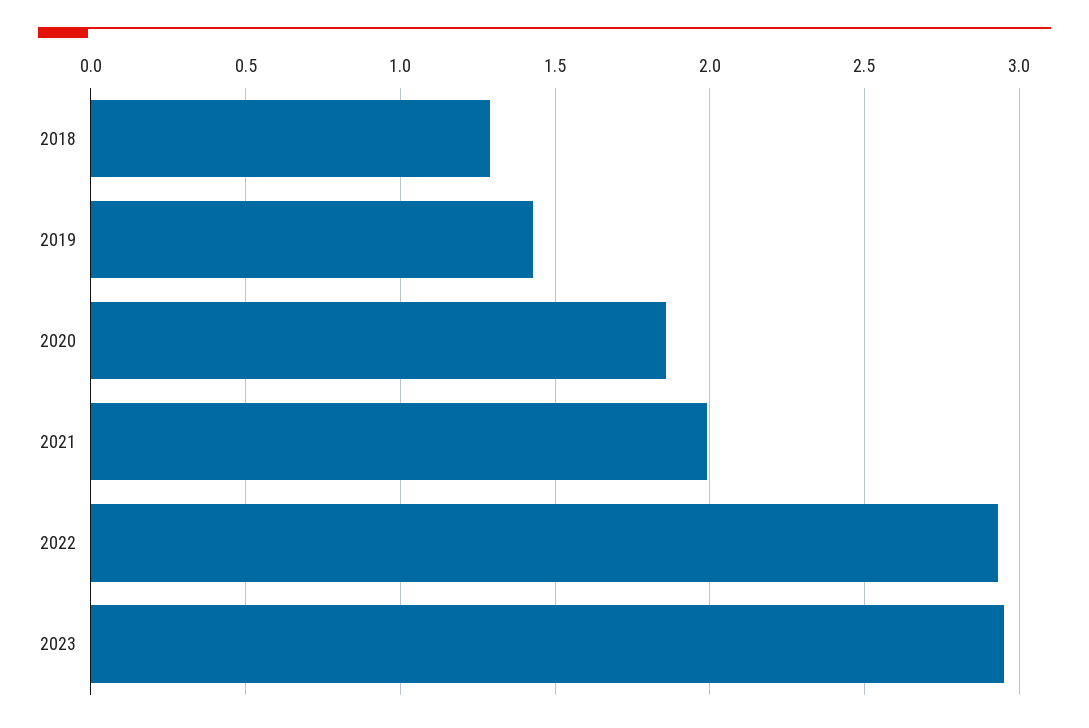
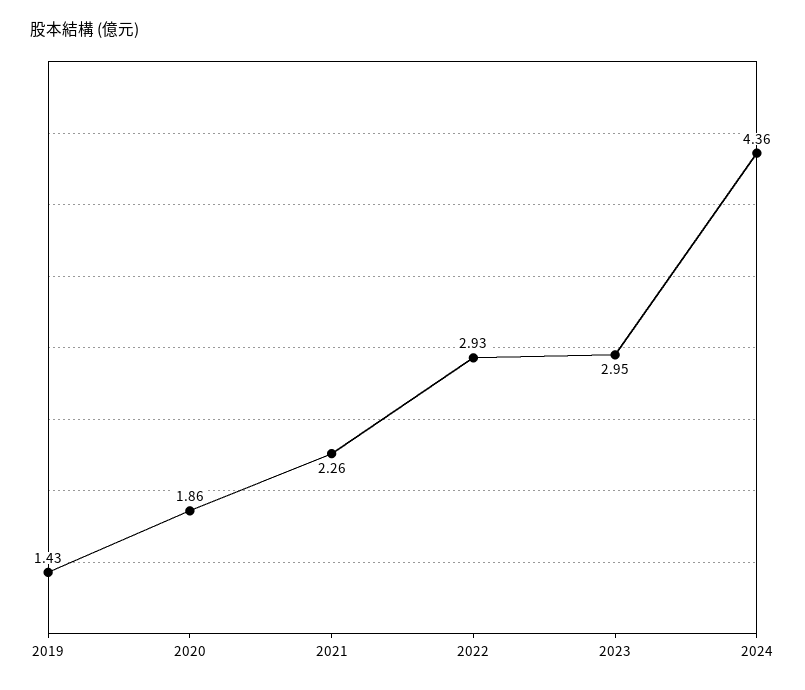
2018: 1.3 -> none
2021: 2 -> 2.26
2024: none -> 4.36

